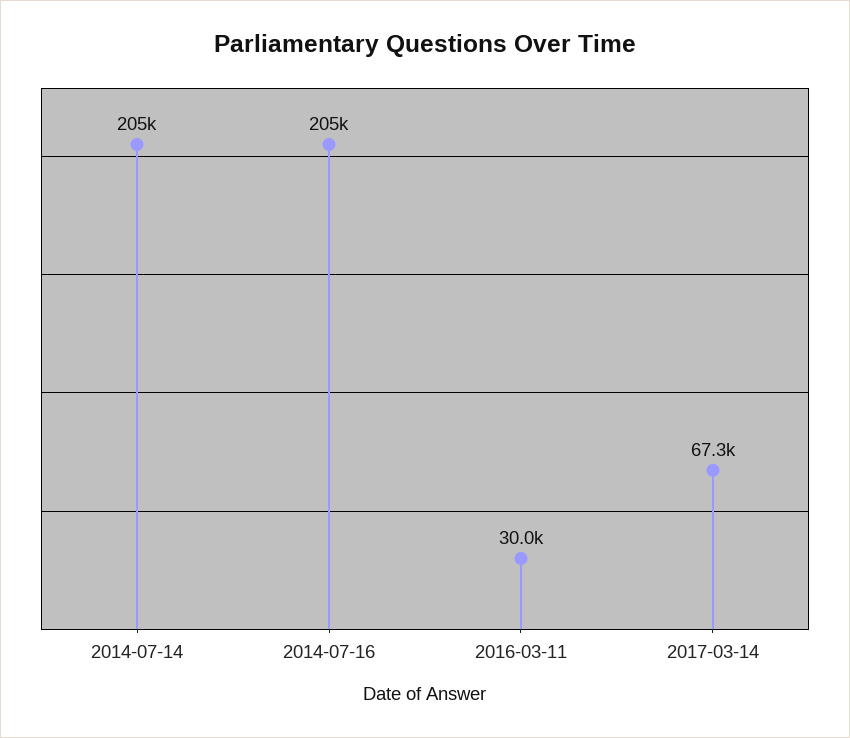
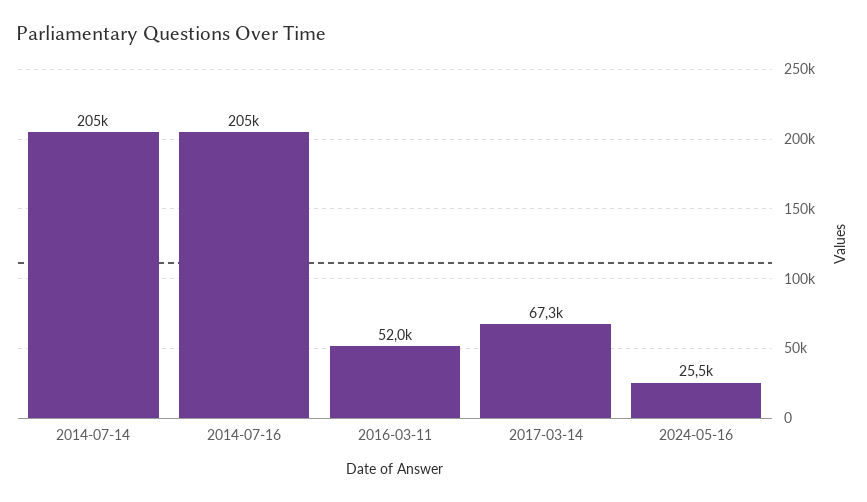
2016-03-11: 30000 -> 52000
2024-05-16: none -> 25500

